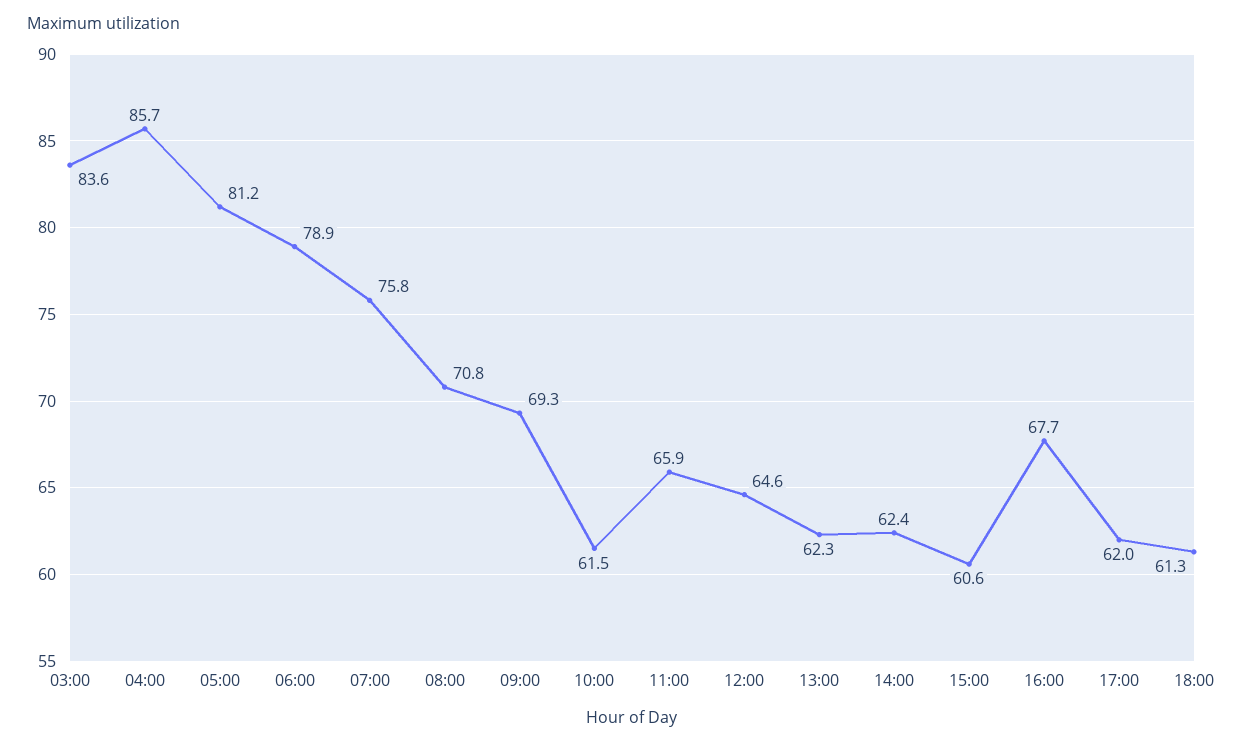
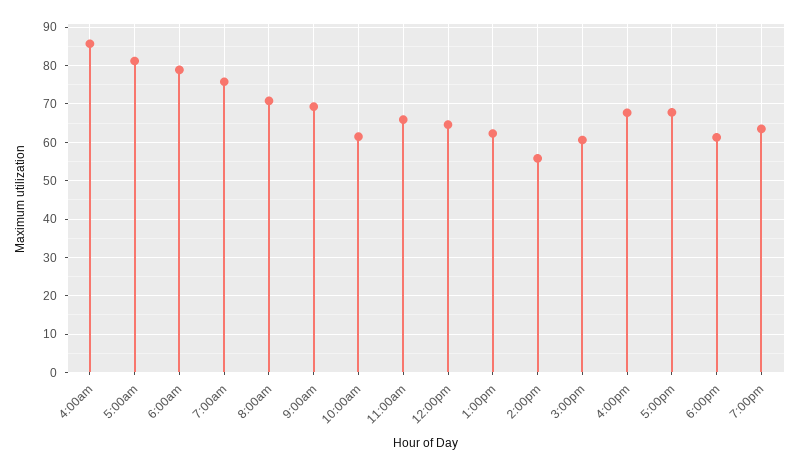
03:00: 83.6 -> none
14:00: 62.4 -> 56
17:00: 62 -> 68
7:00pm: none -> 64

